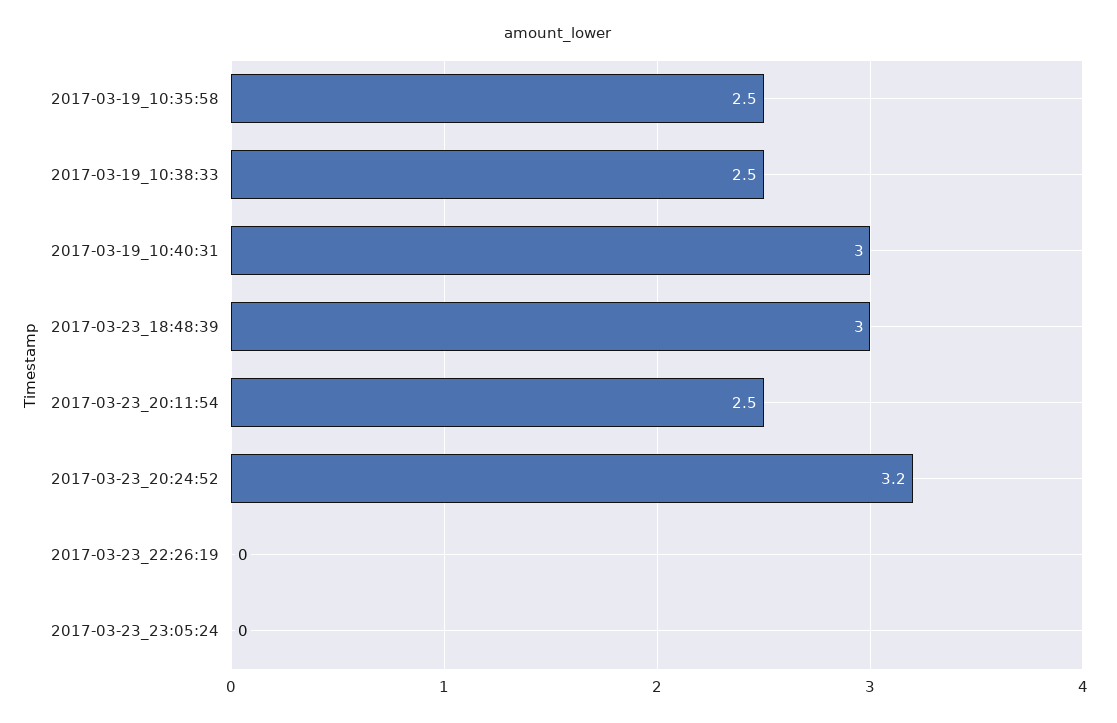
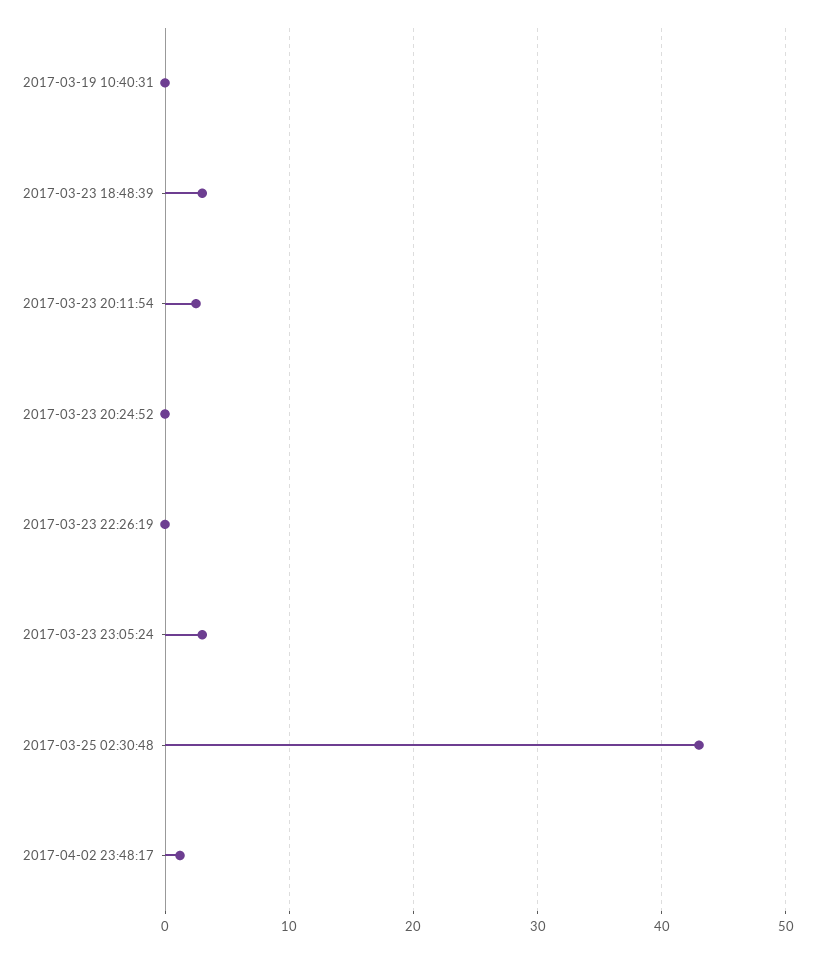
2017-03-19_10:35:58: 2.5 -> none
2017-03-19_10:38:33: 2.5 -> none
2017-03-19_10:40:31: 3 -> 0
2017-03-23_20:24:52: 3.2 -> 0
2017-03-23_23:05:24: 0 -> 3
2017-03-25 02:30:48: none -> 43
2017-04-02 23:48:17: none -> 1

